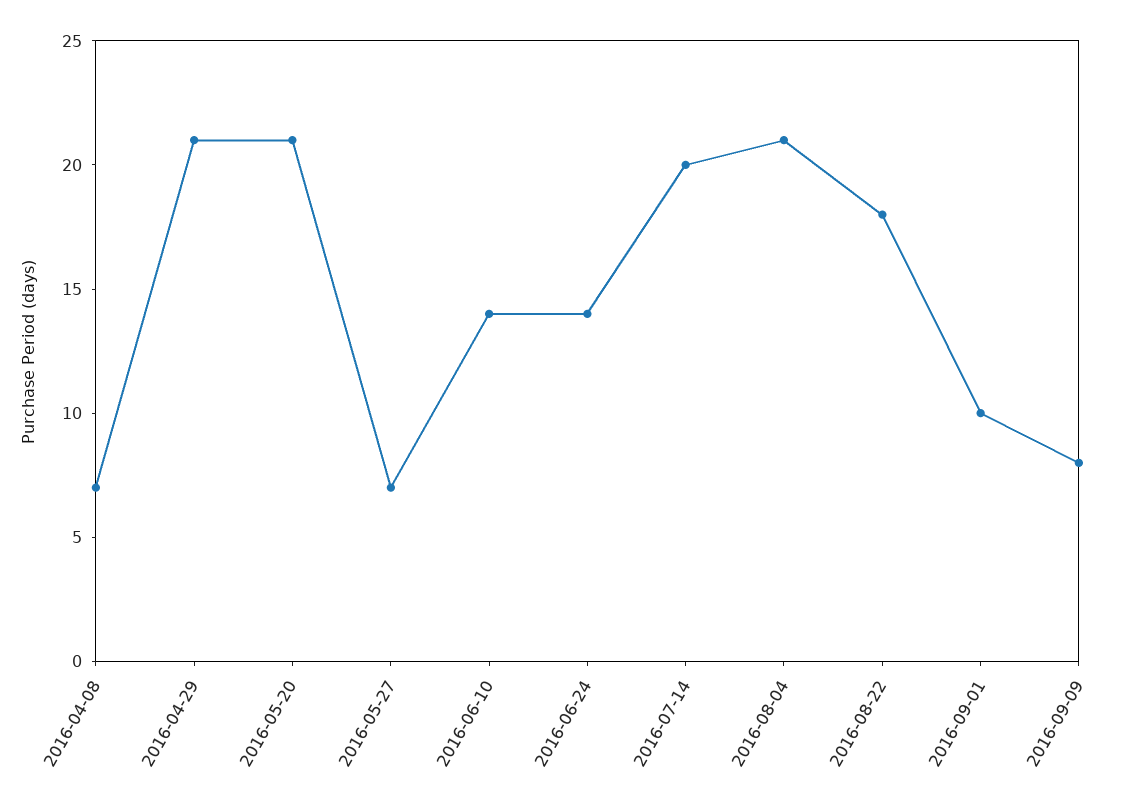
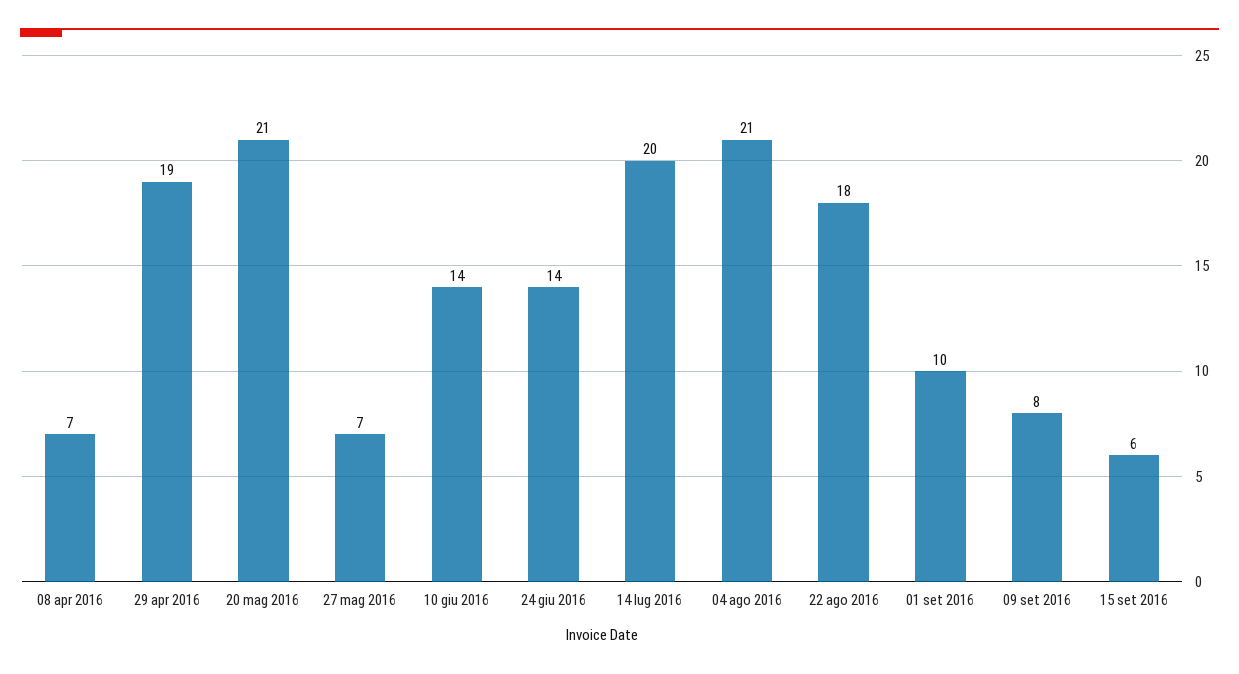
2016-04-29: 21 -> 19
15 set 2016: none -> 6

